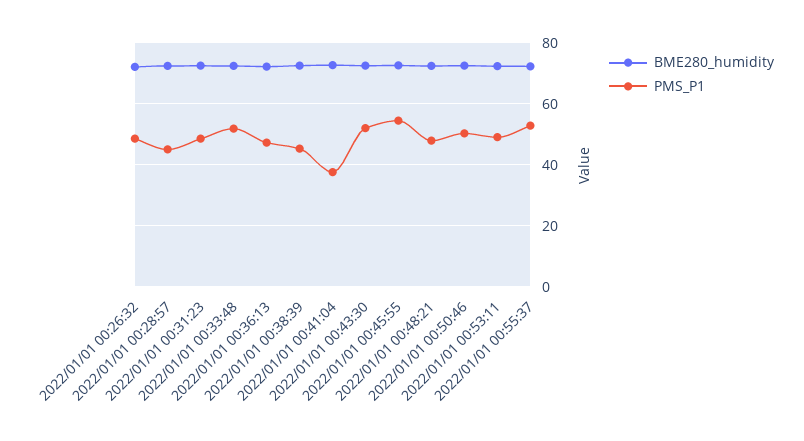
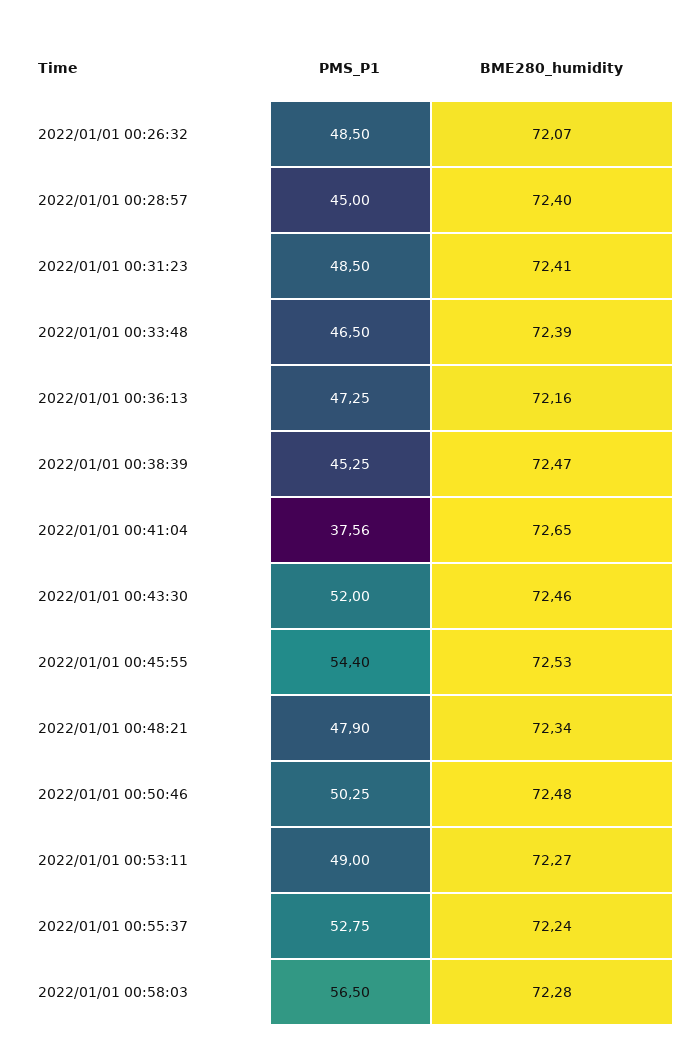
PMS_P1, 2022/01/01 00:33:48: 52 -> 46.5
PMS_P1, 2022/01/01 00:58:03: none -> 56.5
BME280_humidity, 2022/01/01 00:58:03: none -> 72.28

